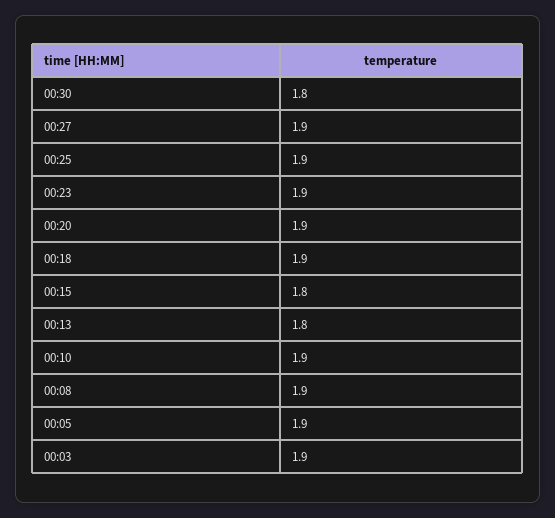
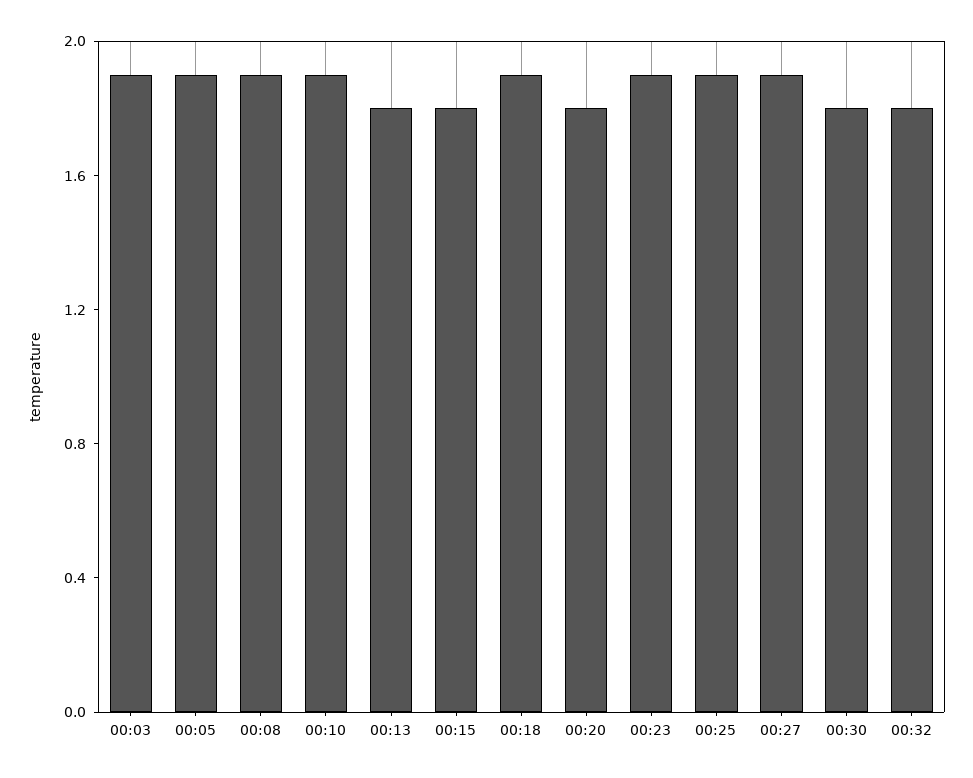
00:20: 1.9 -> 1.8
00:32: none -> 1.8

